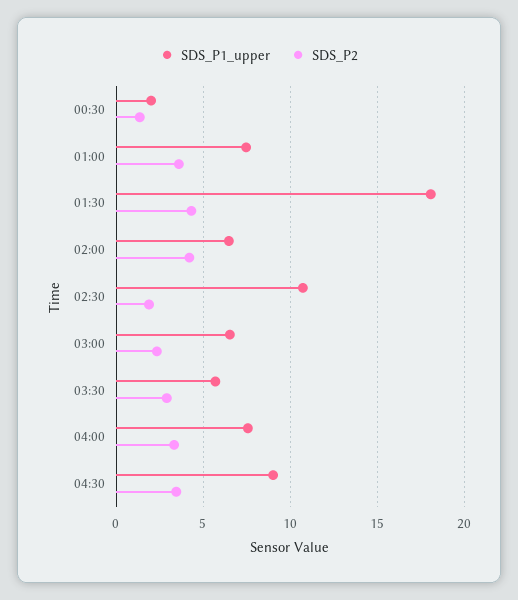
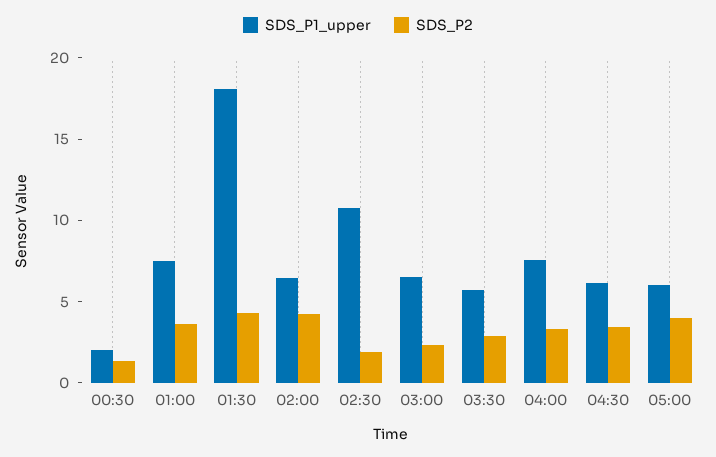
SDS_P1_upper, 04:30: 9 -> 6
SDS_P1_upper, 05:00: none -> 6
SDS_P2, 05:00: none -> 4

